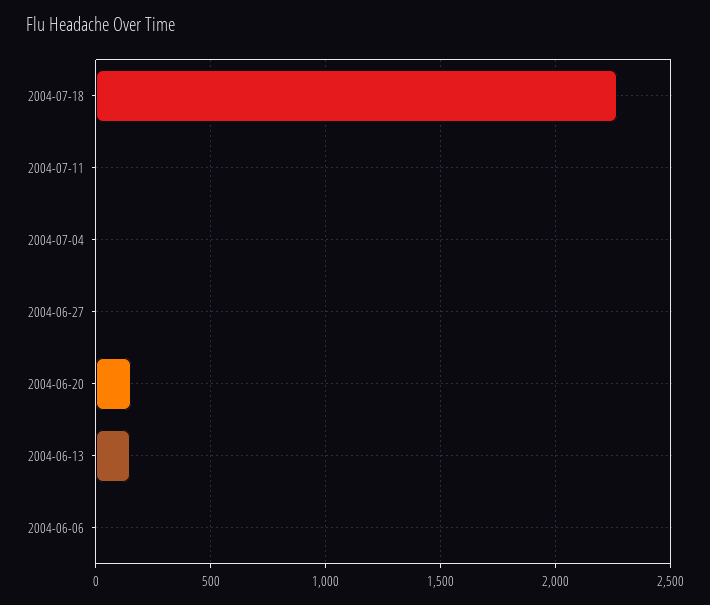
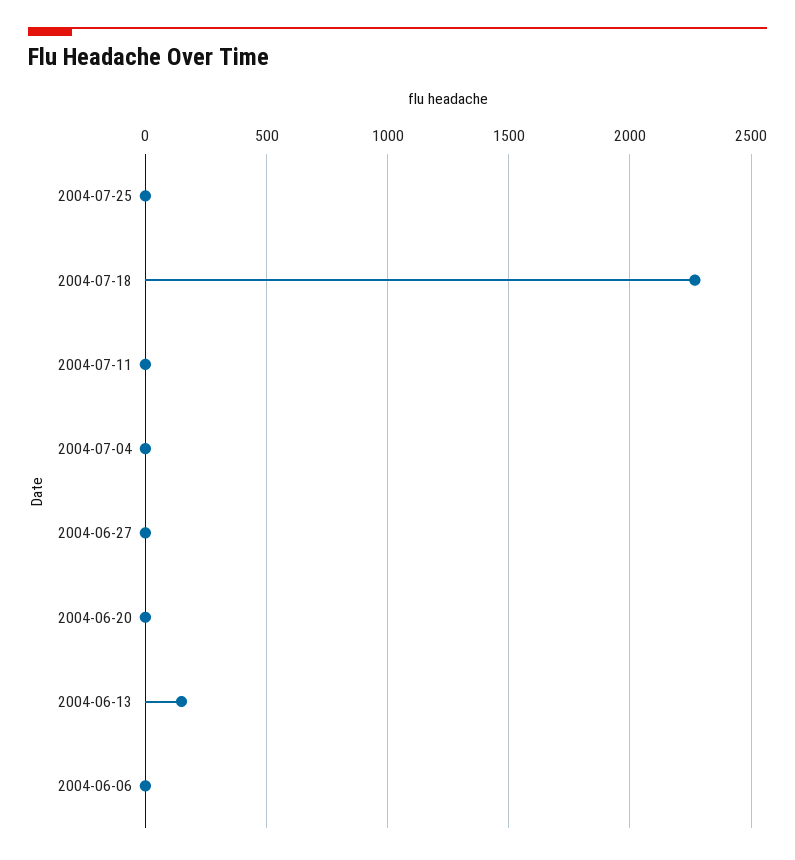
2004-06-20: 150 -> 0
2004-07-25: none -> 0

